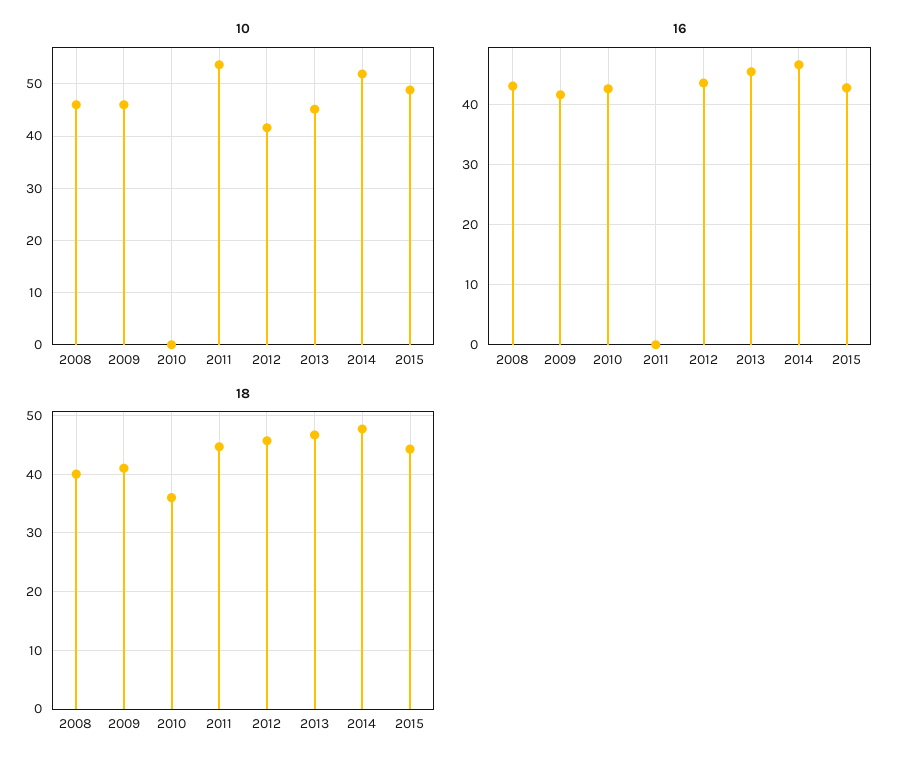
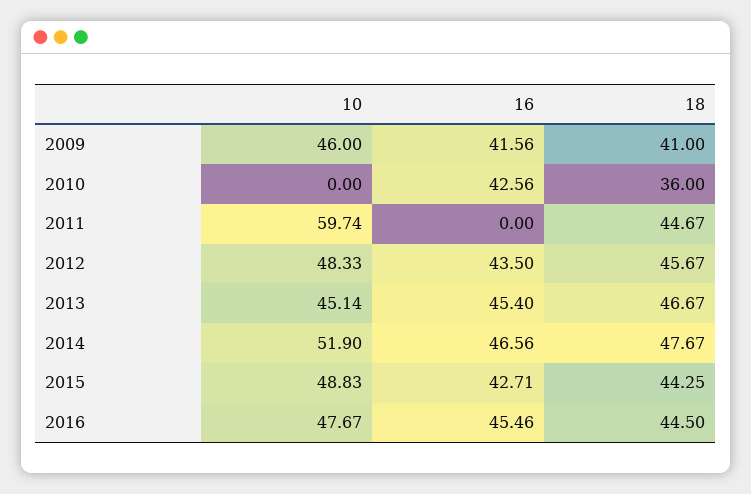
10, 2008: 46 -> none
10, 2011: 54 -> 59.74
10, 2012: 42 -> 48.33
16, 2008: 43 -> none
18, 2008: 40 -> none
10, 2016: none -> 47.67
16, 2016: none -> 45.46
18, 2016: none -> 44.5

